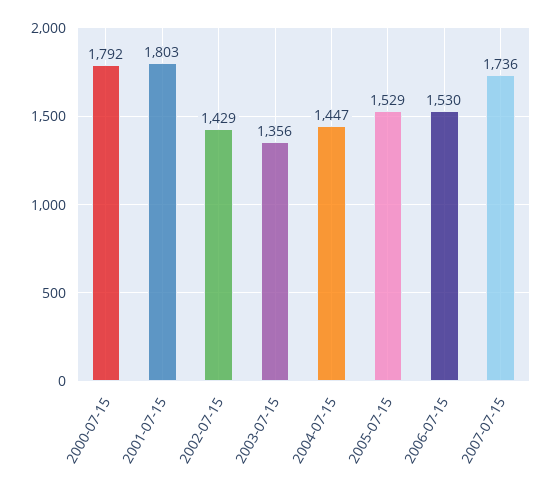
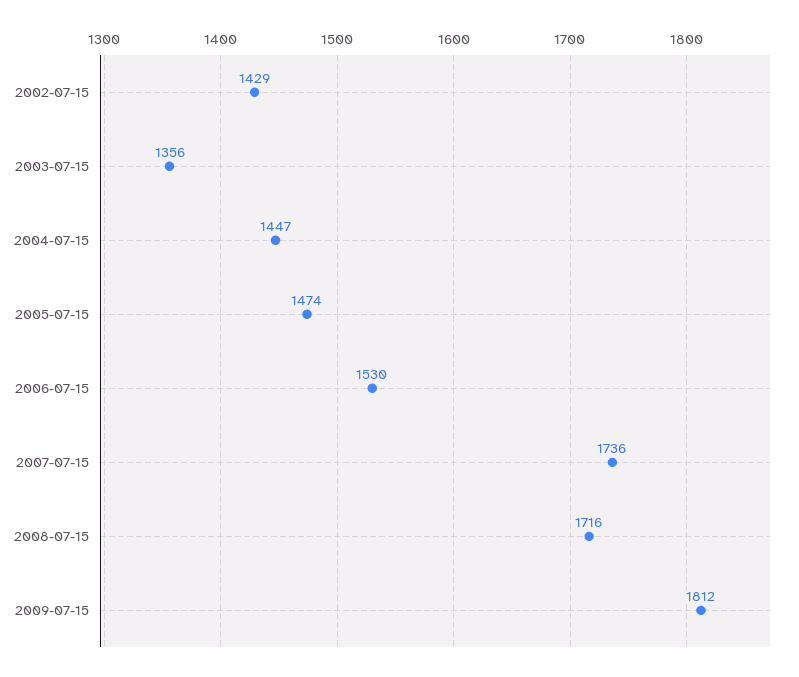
2000-07-15: 1792 -> none
2001-07-15: 1803 -> none
2005-07-15: 1529 -> 1474
2008-07-15: none -> 1716
2009-07-15: none -> 1812

